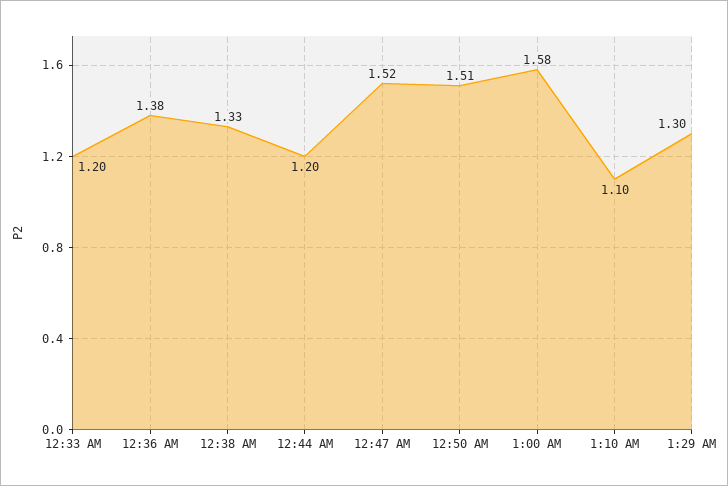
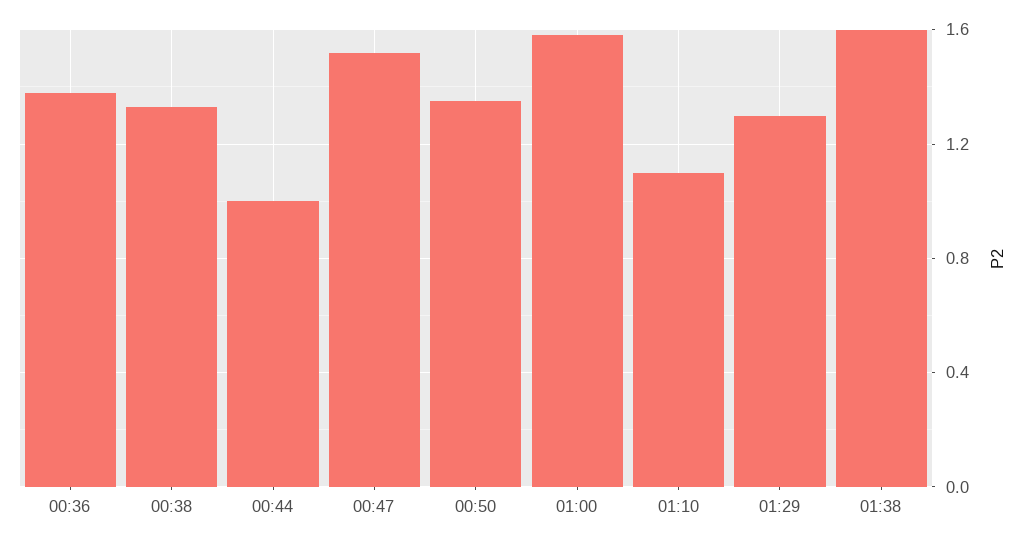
12:33 AM: 1.2 -> none
12:44 AM: 1.2 -> 1
12:50 AM: 1.51 -> 1.35
01:38: none -> 1.6

